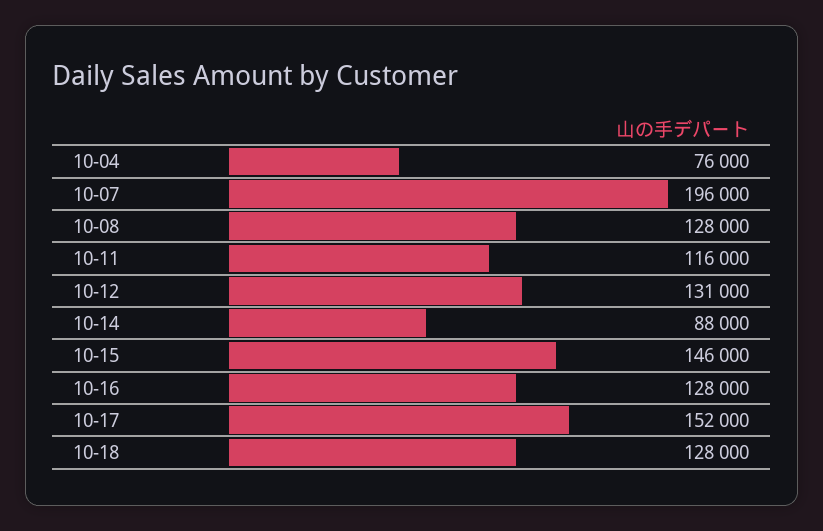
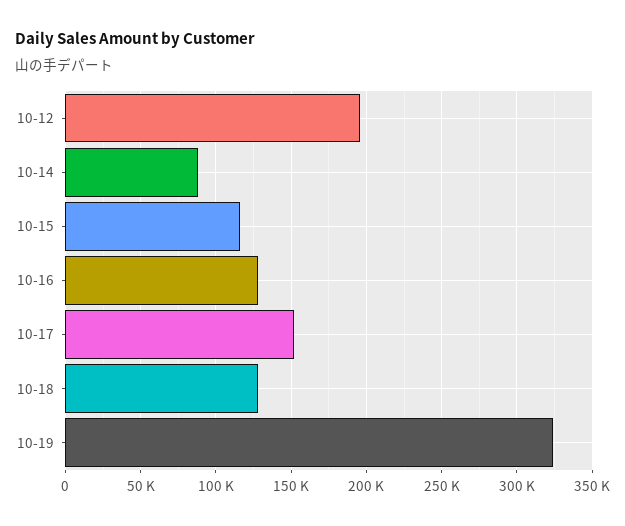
10-04: 76000 -> none
10-07: 196000 -> none
10-08: 128000 -> none
10-11: 116000 -> none
10-12: 131000 -> 195000
10-15: 146000 -> 115000
10-19: none -> 325000

